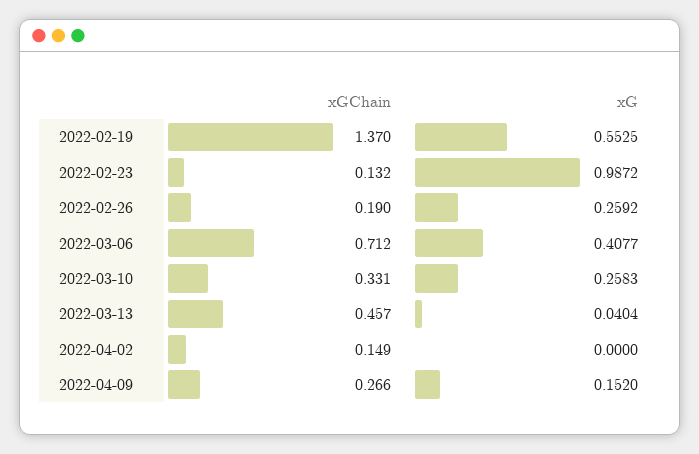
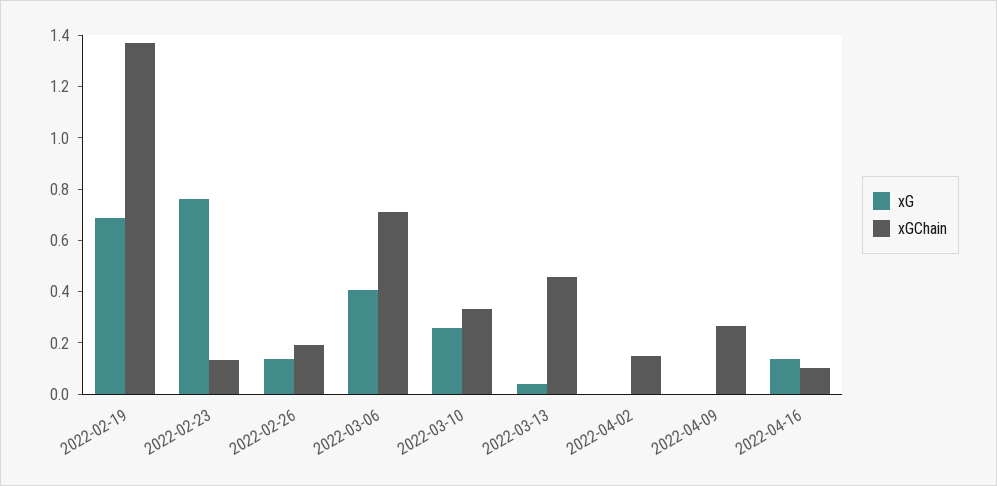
xG, 2022-02-19: 0.5525 -> 0.7
xG, 2022-02-23: 0.9872 -> 0.75
xG, 2022-02-26: 0.2592 -> 0.15
xG, 2022-04-09: 0.152 -> 0
xG, 2022-04-16: none -> 0.15
xGChain, 2022-04-16: none -> 0.1

